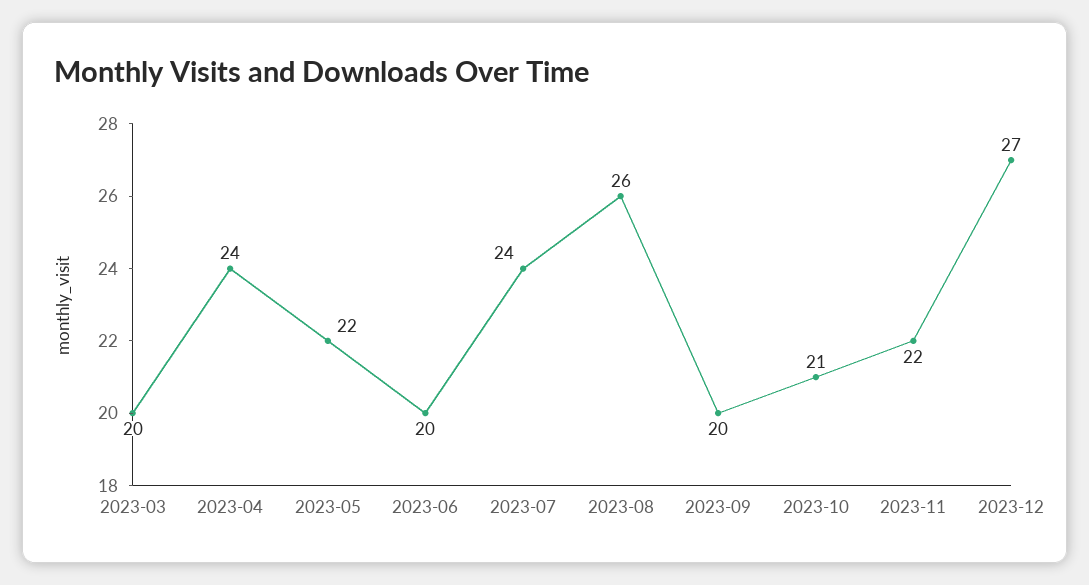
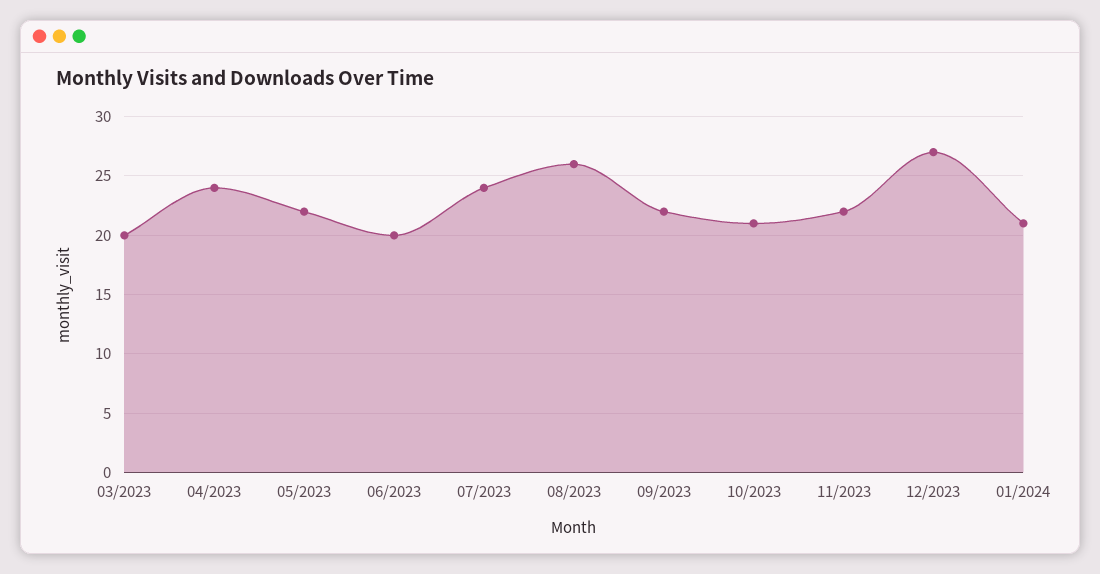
2023-09: 20 -> 22
01/2024: none -> 21

